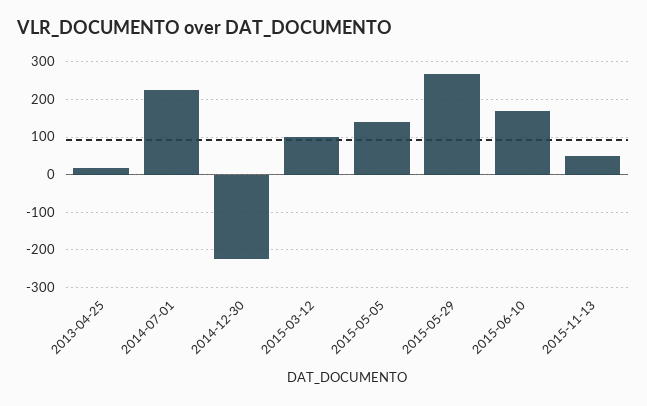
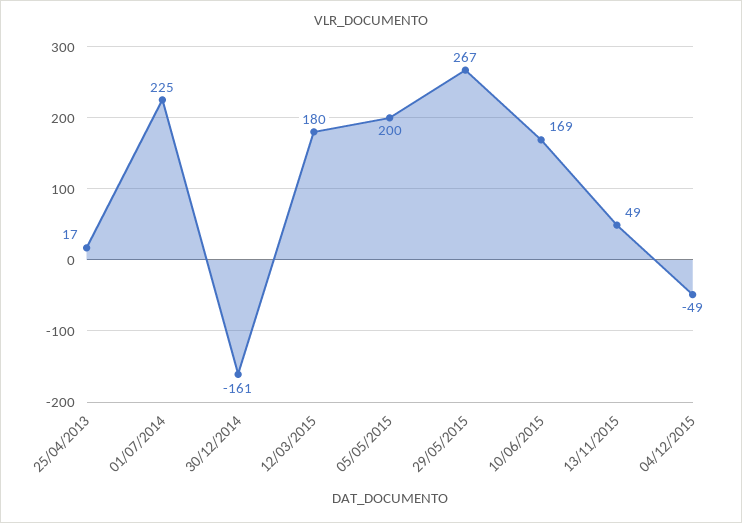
2014-12-30: -220 -> -161
2015-03-12: 100 -> 180
2015-05-05: 140 -> 200
04/12/2015: none -> -49

